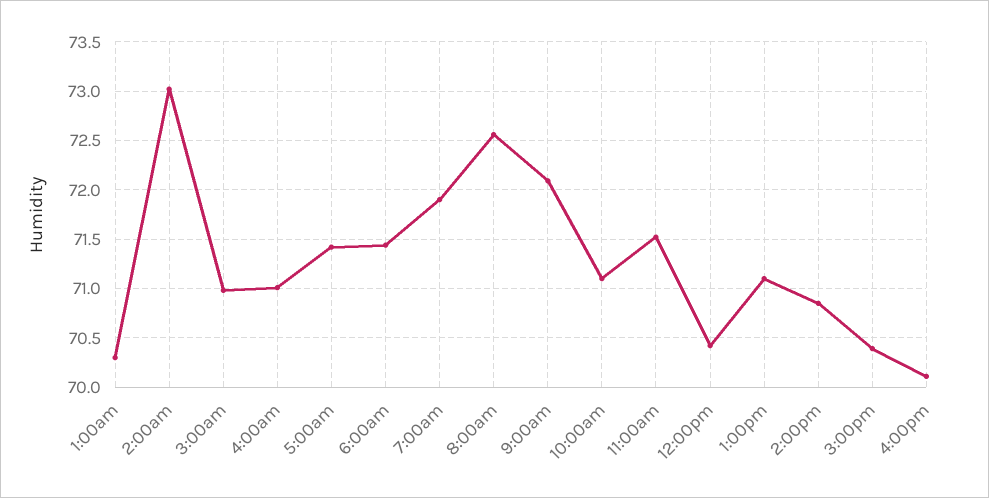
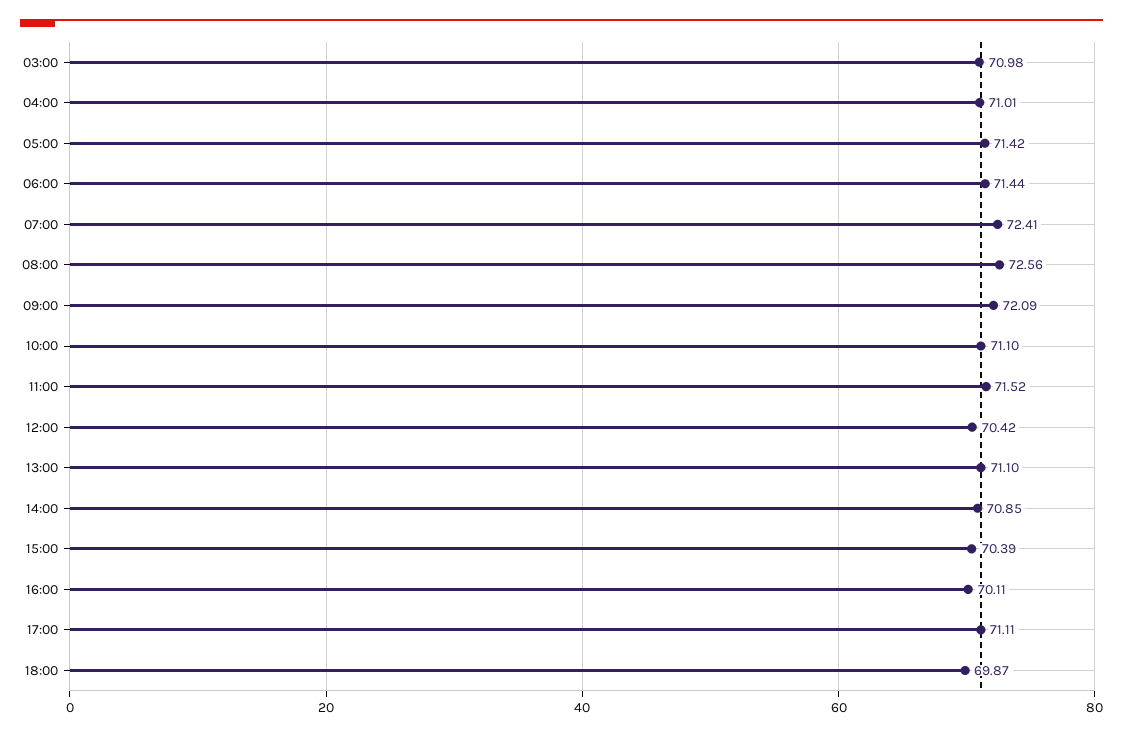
1:00am: 70.3 -> none
2:00am: 73 -> none
7:00am: 71.9 -> 72.41
17:00: none -> 71.11
18:00: none -> 69.87

